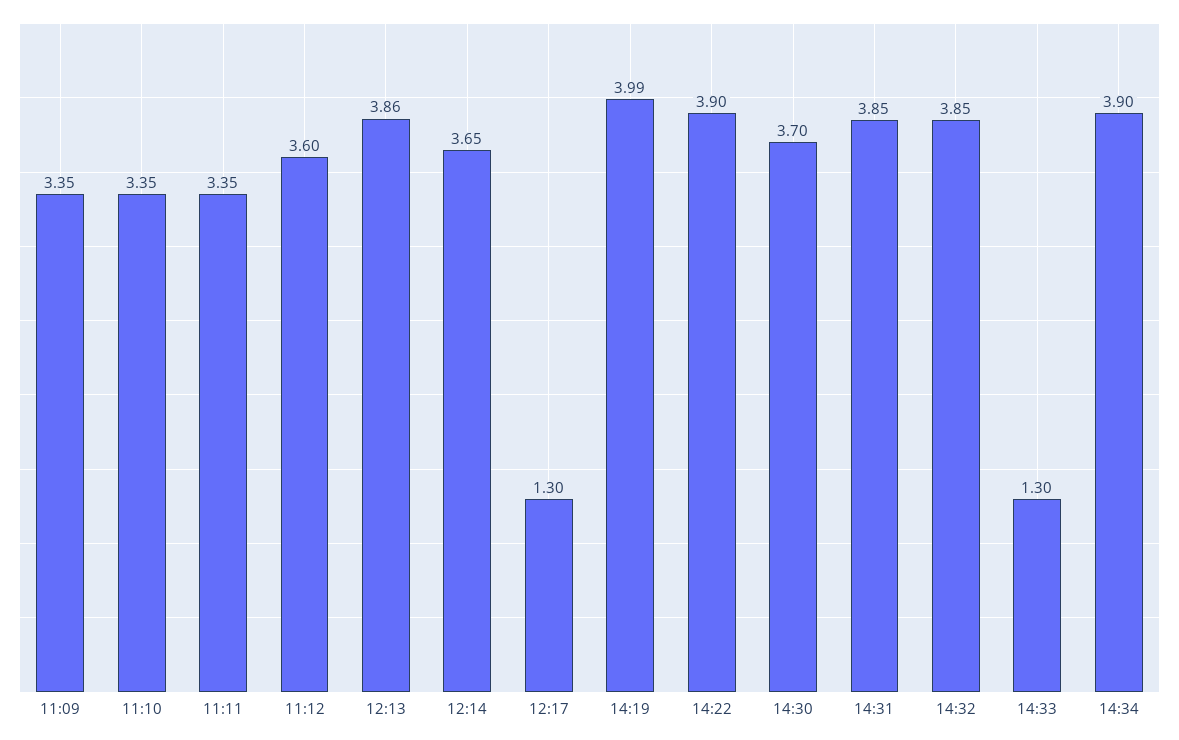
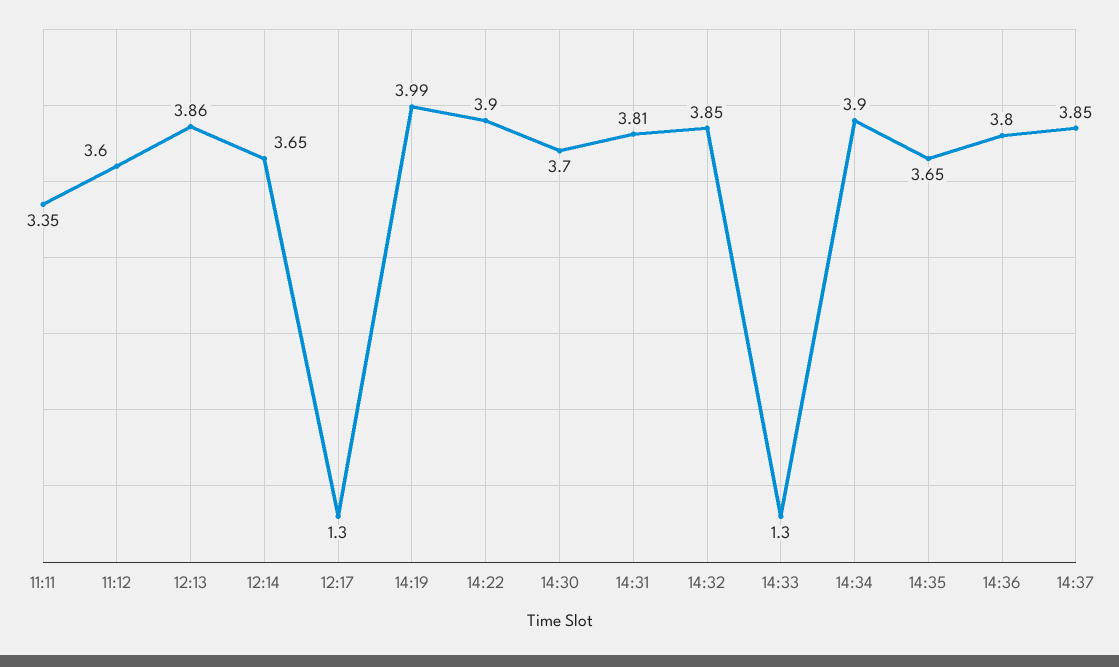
11:09: 3.35 -> none
11:10: 3.35 -> none
14:31: 3.85 -> 3.81
14:35: none -> 3.65
14:36: none -> 3.8
14:37: none -> 3.85

